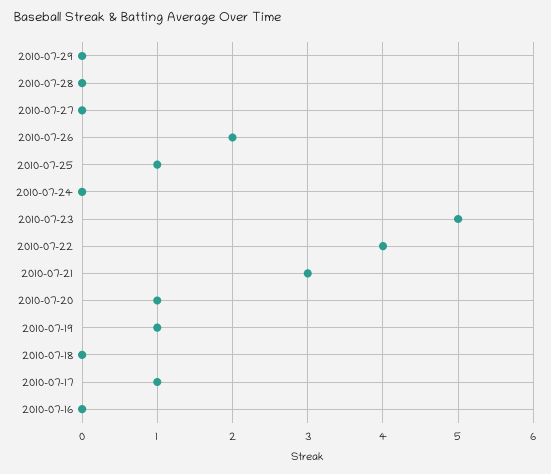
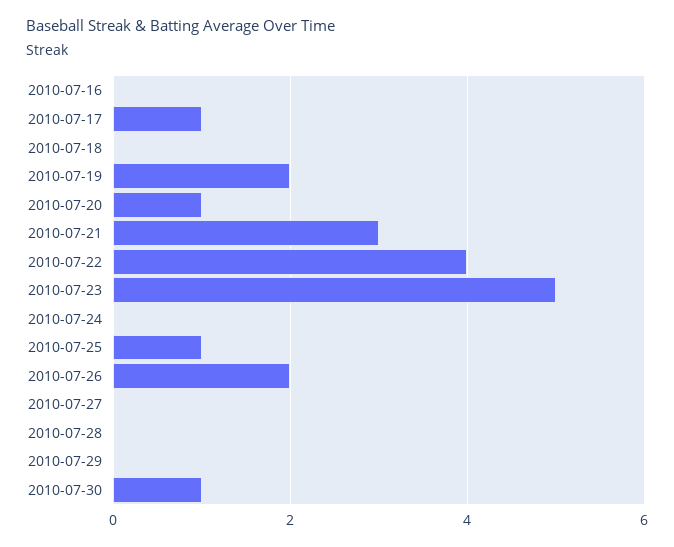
2010-07-19: 1 -> 2
2010-07-30: none -> 1

